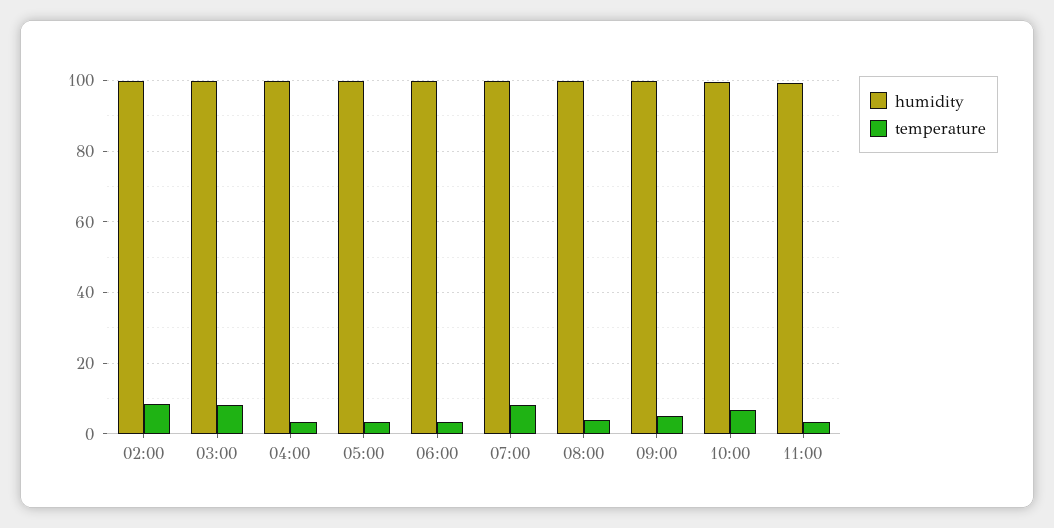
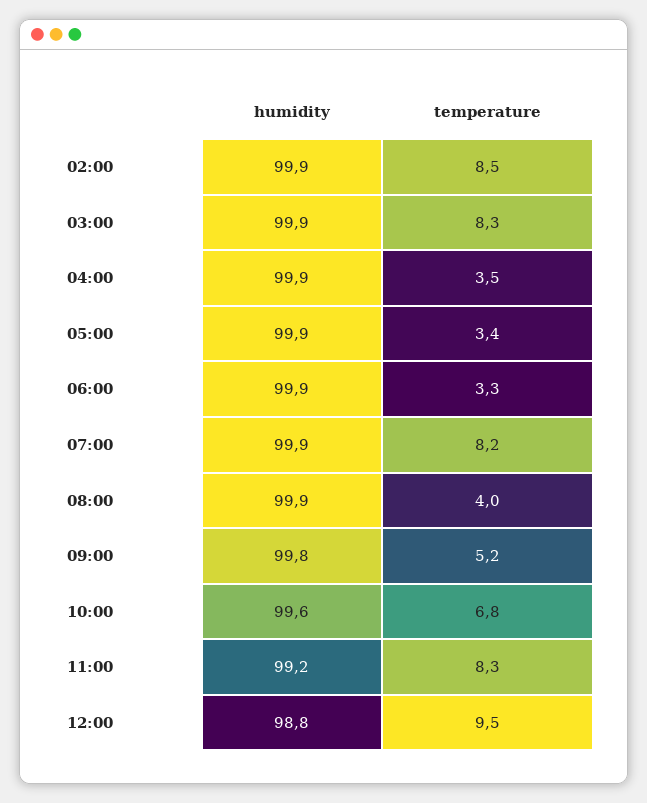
temperature, 11:00: 4 -> 8.3
humidity, 12:00: none -> 98.8
temperature, 12:00: none -> 9.5

